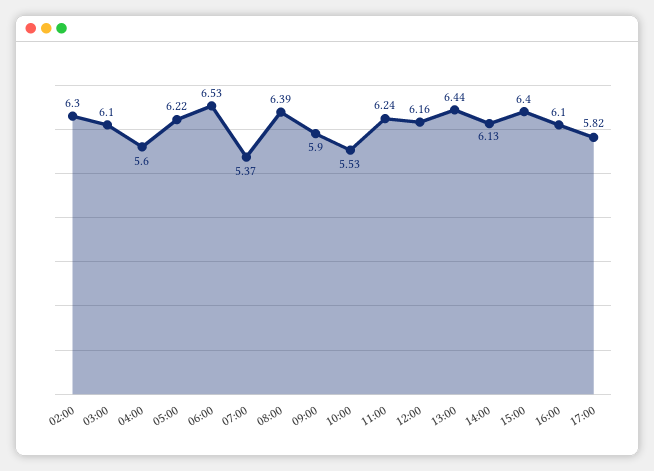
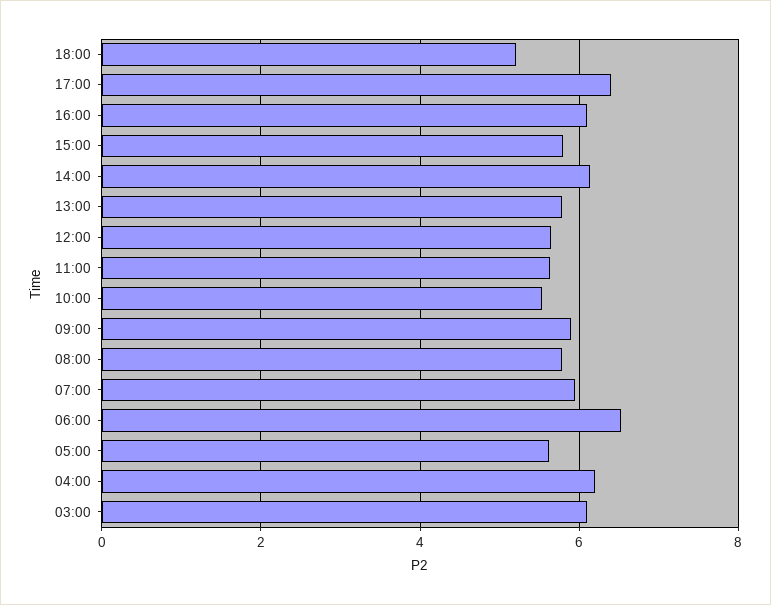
02:00: 6.3 -> none
04:00: 5.6 -> 6.2
05:00: 6.22 -> 5.6
07:00: 5.37 -> 6
08:00: 6.39 -> 5.8
11:00: 6.24 -> 5.6
12:00: 6.16 -> 5.6
13:00: 6.44 -> 5.8
15:00: 6.4 -> 5.8
17:00: 5.82 -> 6.4
18:00: none -> 5.2

